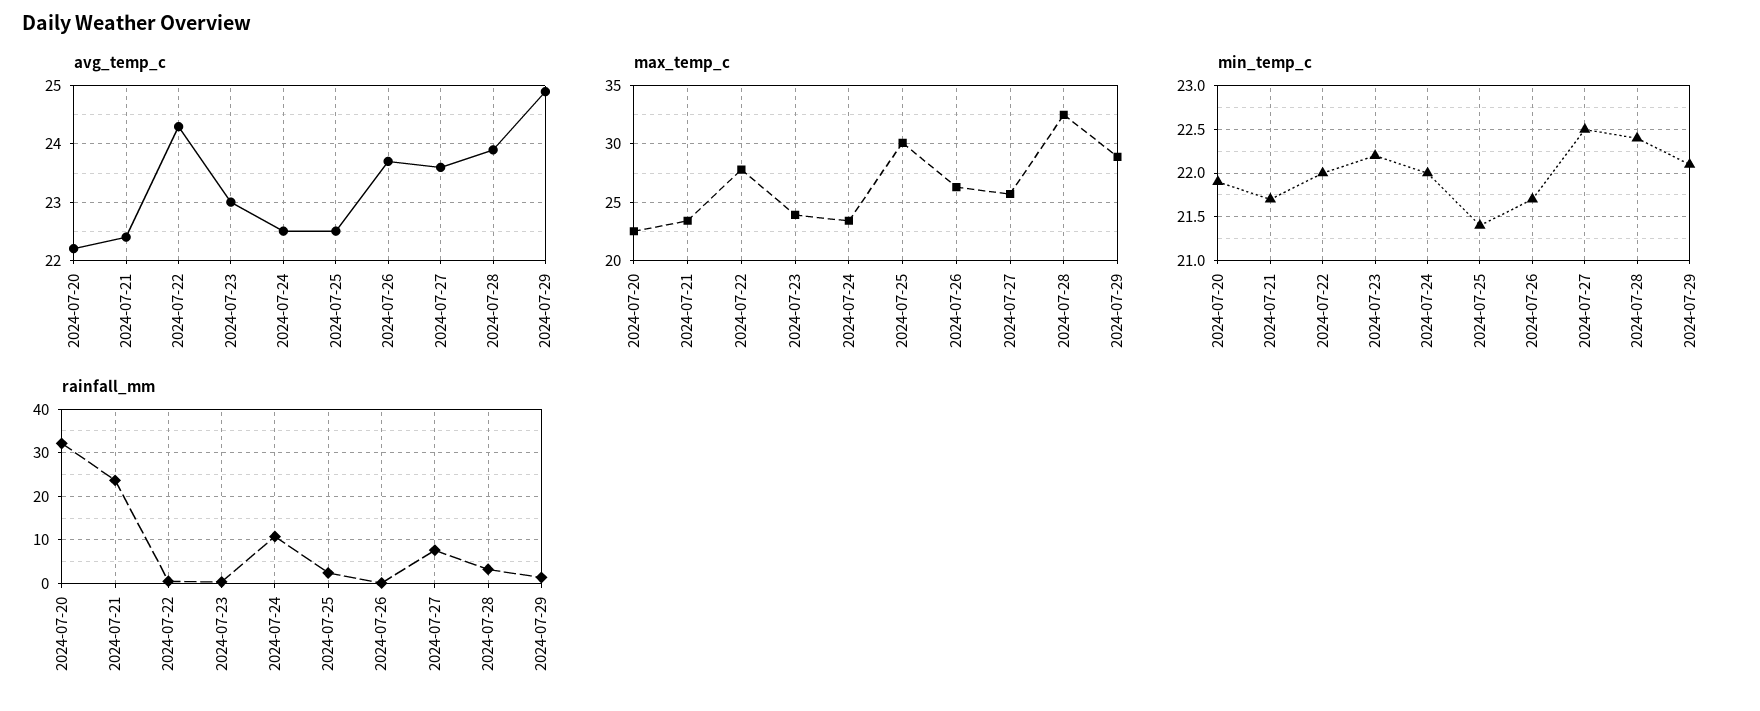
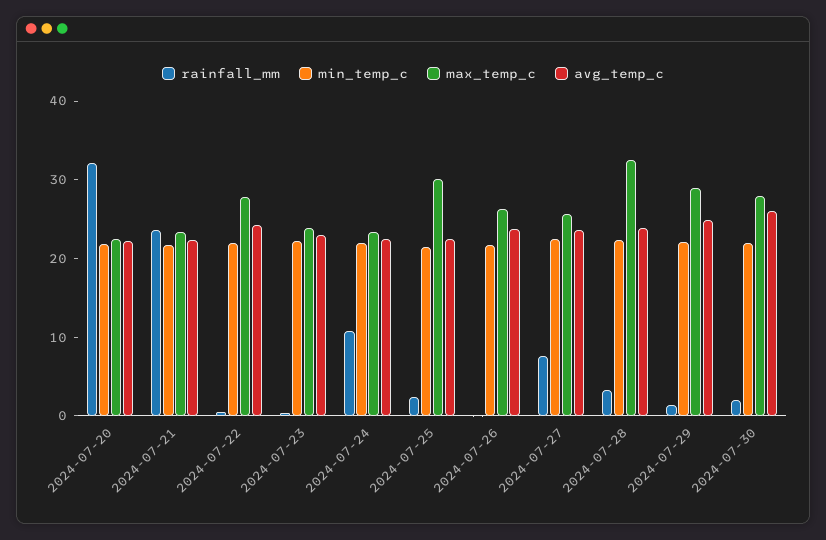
rainfall_mm, 2024-07-30: none -> 2
min_temp_c, 2024-07-30: none -> 22
max_temp_c, 2024-07-30: none -> 28
avg_temp_c, 2024-07-30: none -> 26

